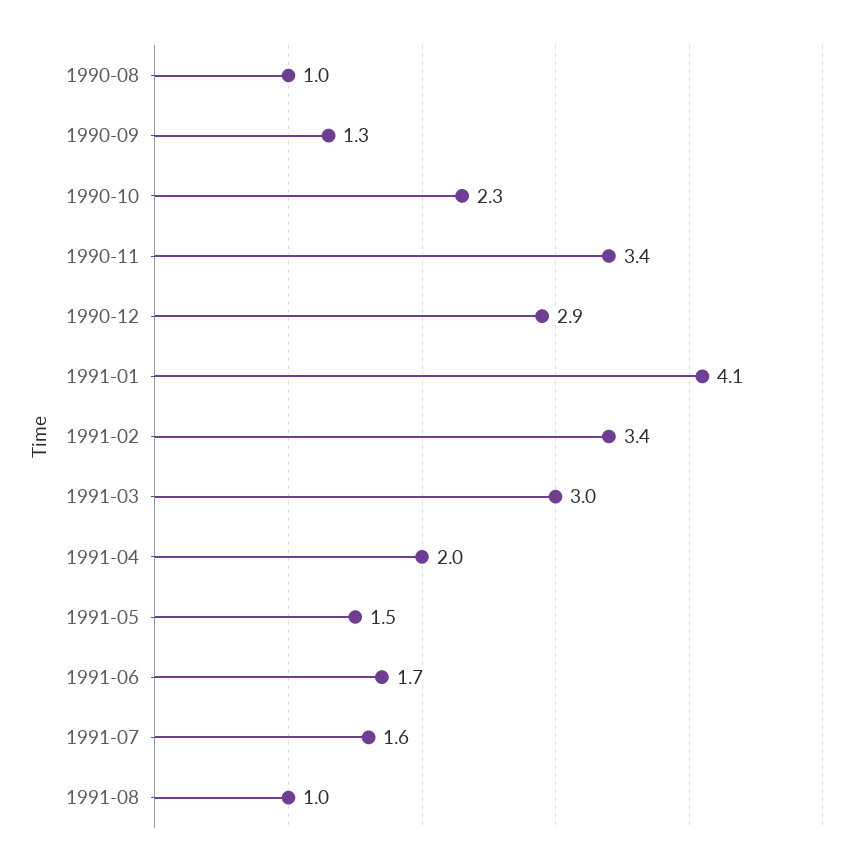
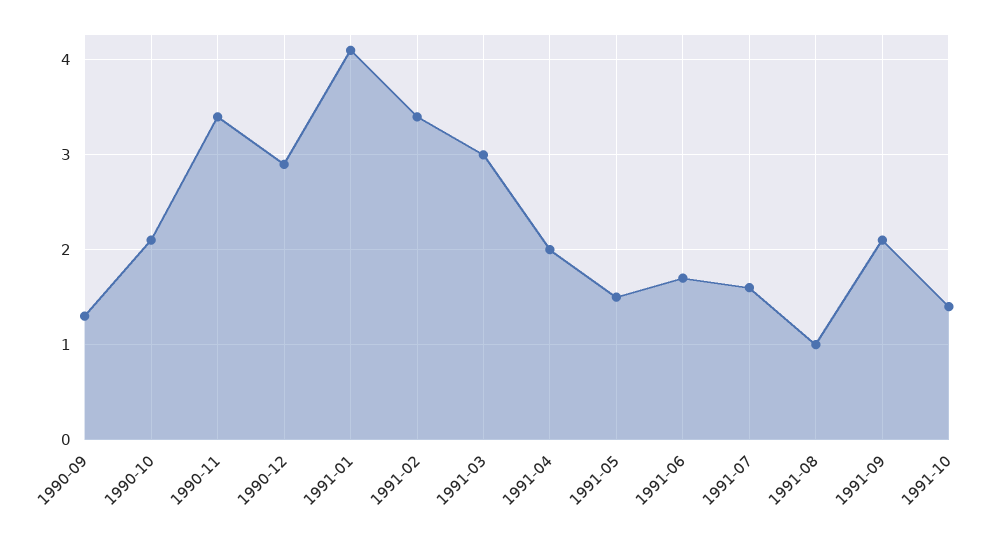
1990-08: 1 -> none
1990-10: 2.3 -> 2.1
1991-09: none -> 2.1
1991-10: none -> 1.4

